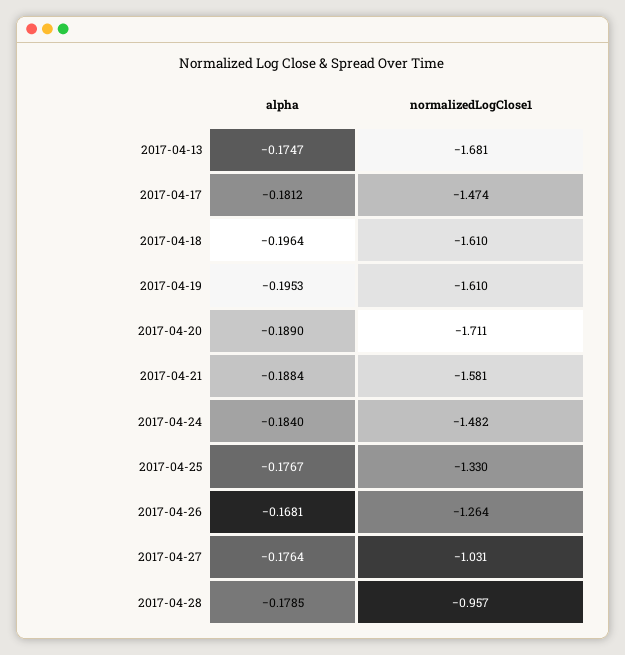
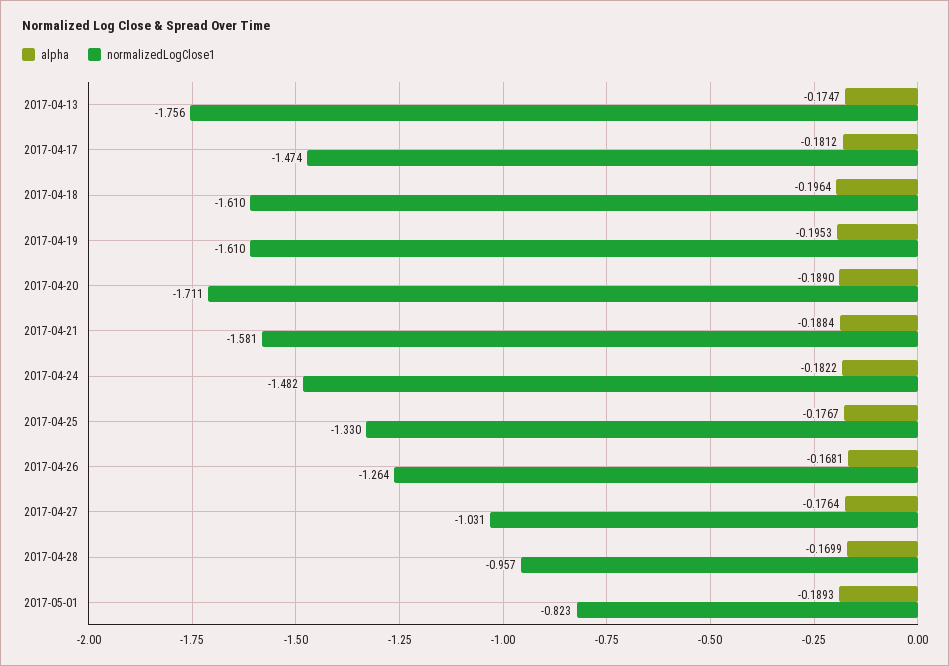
normalizedLogClose1, 2017-04-13: -1.681 -> -1.756
alpha, 2017-04-24: -0.184 -> -0.1822
alpha, 2017-04-28: -0.1785 -> -0.1699
alpha, 2017-05-01: none -> -0.1893
normalizedLogClose1, 2017-05-01: none -> -0.823

